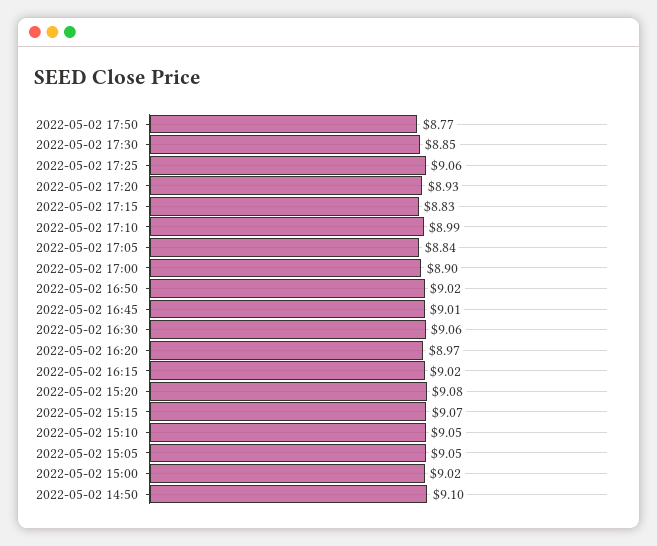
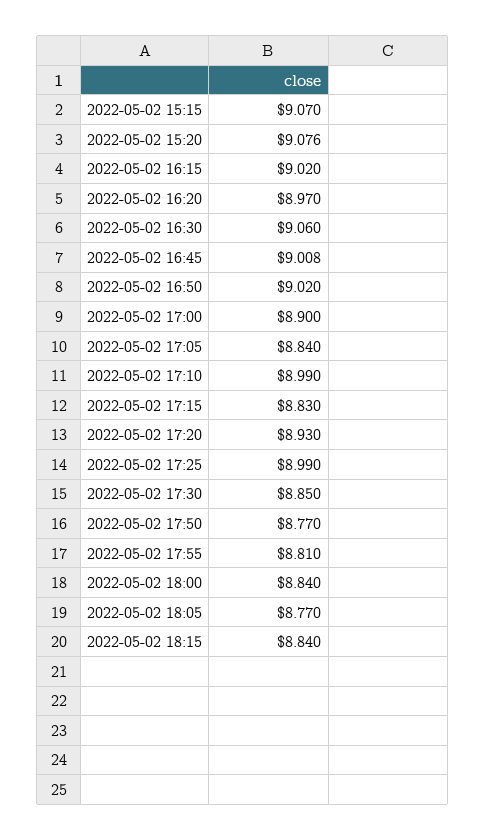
2022-05-02 17:25: 9.06 -> 8.99
2022-05-02 15:10: 9.05 -> none
2022-05-02 15:05: 9.05 -> none
2022-05-02 15:00: 9.02 -> none
2022-05-02 14:50: 9.1 -> none
2022-05-02 17:55: none -> 8.81
2022-05-02 18:00: none -> 8.84
2022-05-02 18:05: none -> 8.77
2022-05-02 18:15: none -> 8.84

